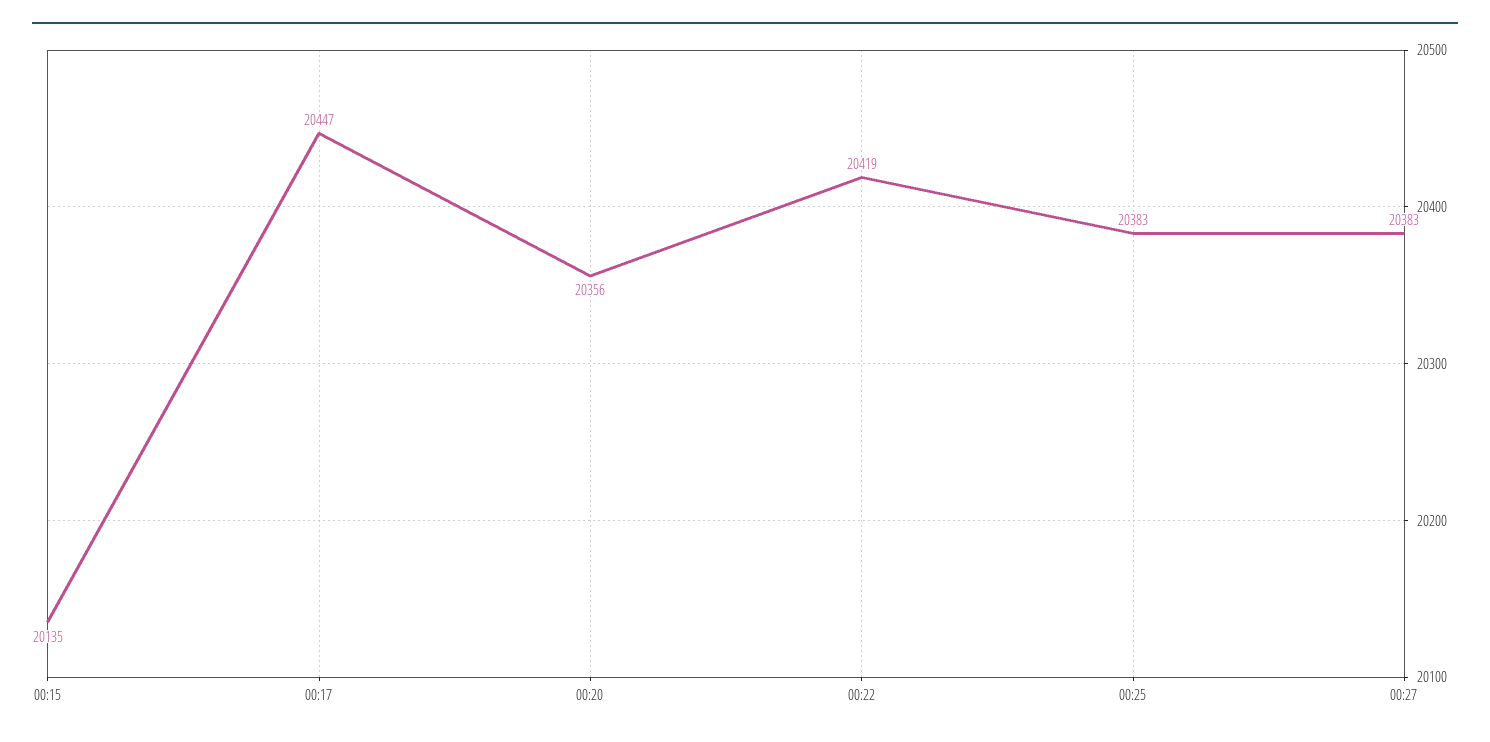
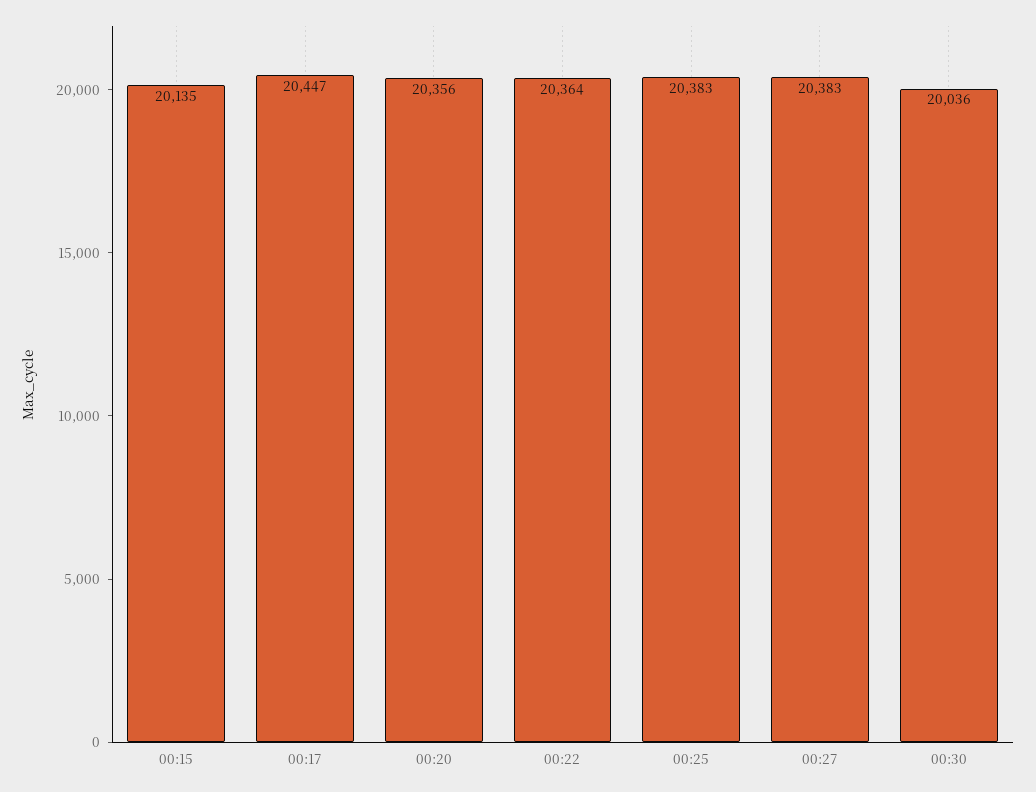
00:22: 20419 -> 20364
00:30: none -> 20036

